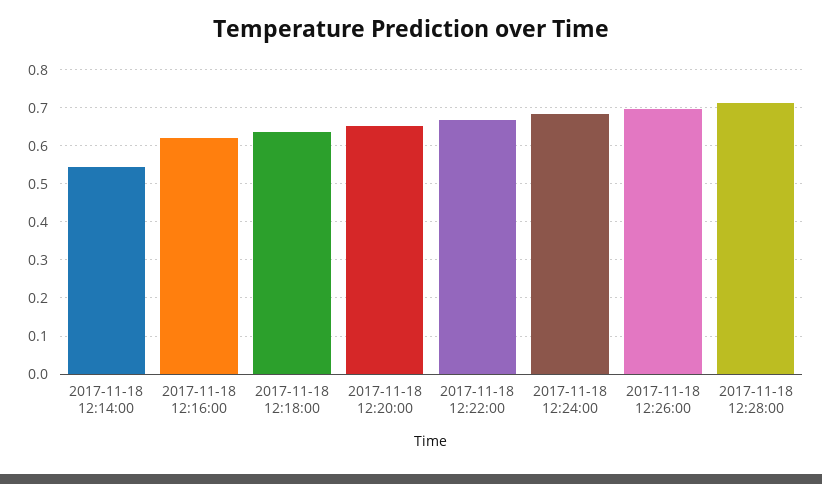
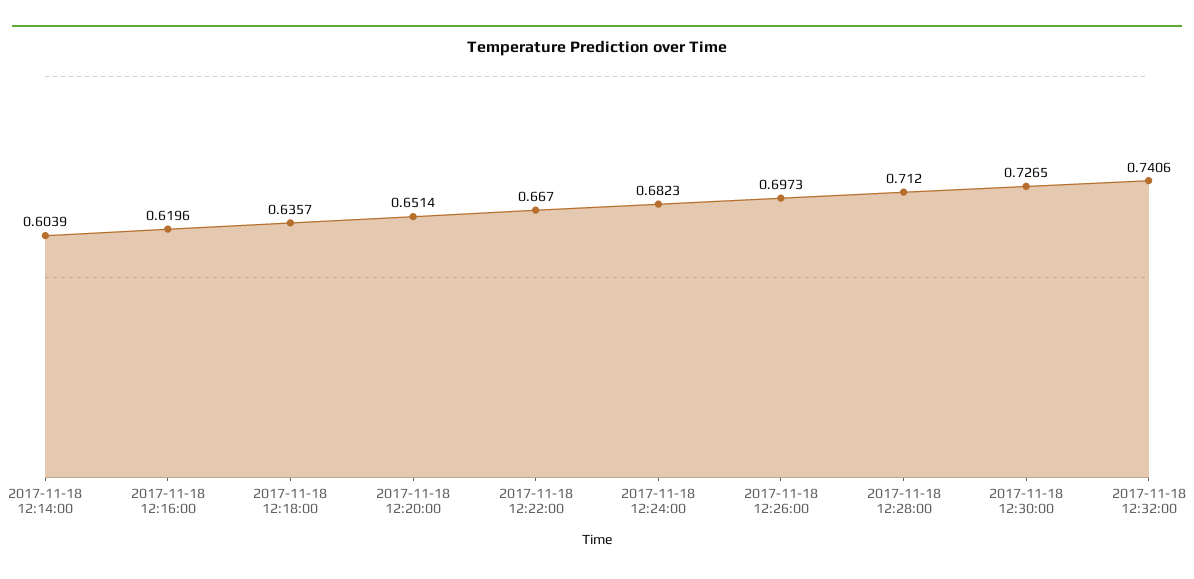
2017-11-18 12:14:00: 0.54 -> 0.6039
2017-11-18 12:30:00: none -> 0.7265
2017-11-18 12:32:00: none -> 0.7406

